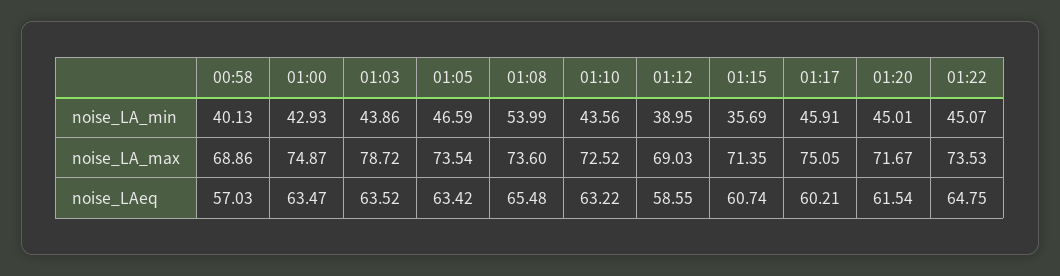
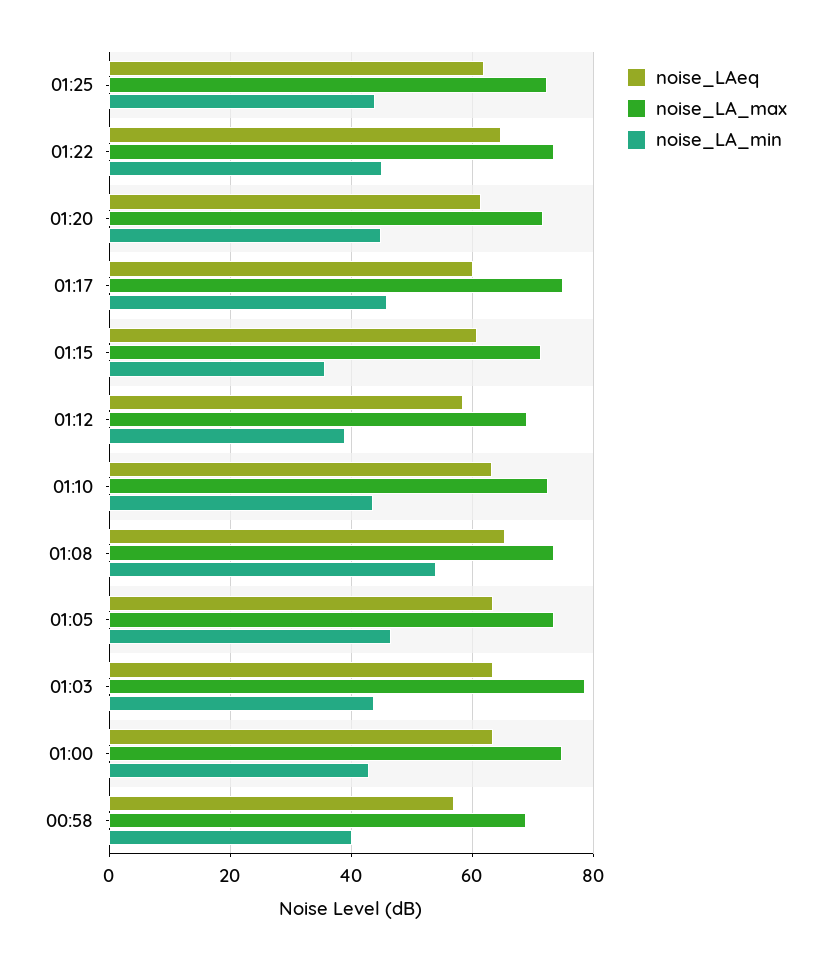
noise_LAeq, 01:25: none -> 62
noise_LA_max, 01:25: none -> 72
noise_LA_min, 01:25: none -> 44

